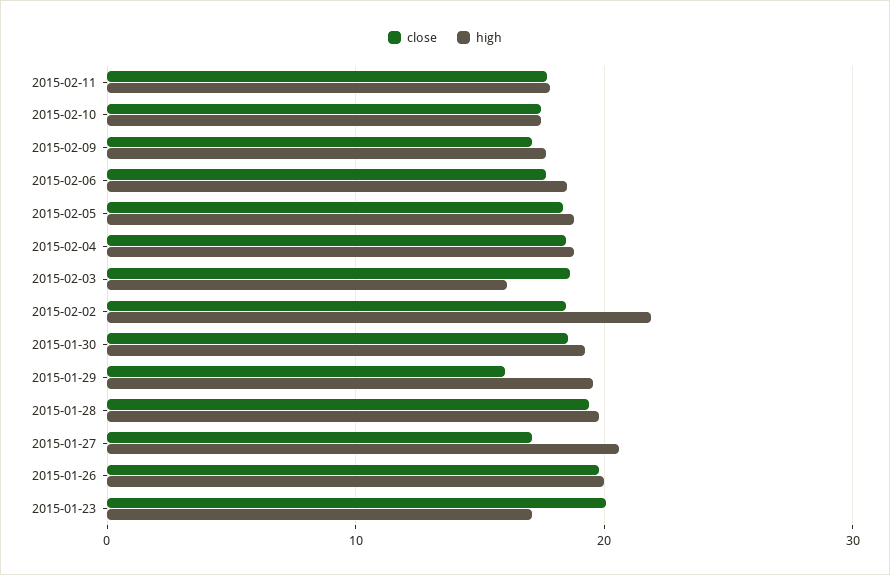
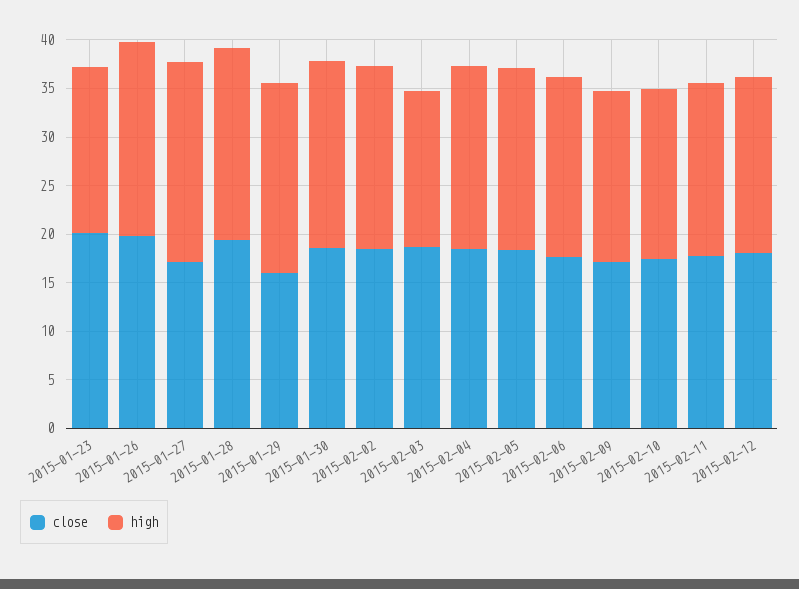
high, 2015-02-02: 22 -> 19
close, 2015-02-12: none -> 18
high, 2015-02-12: none -> 18

